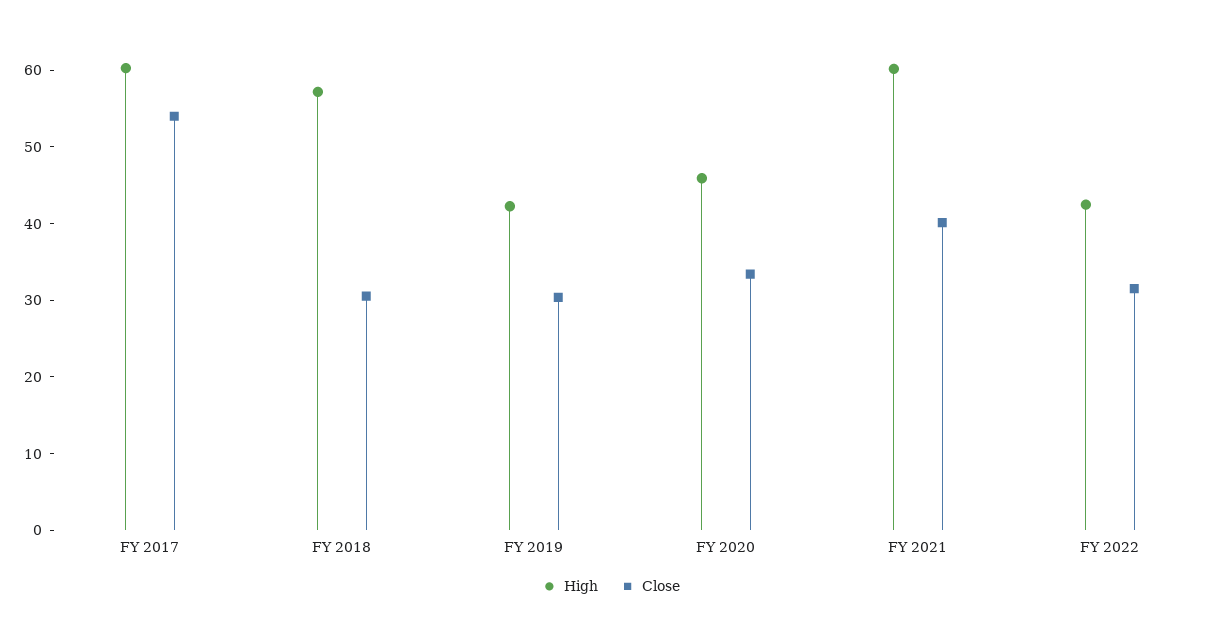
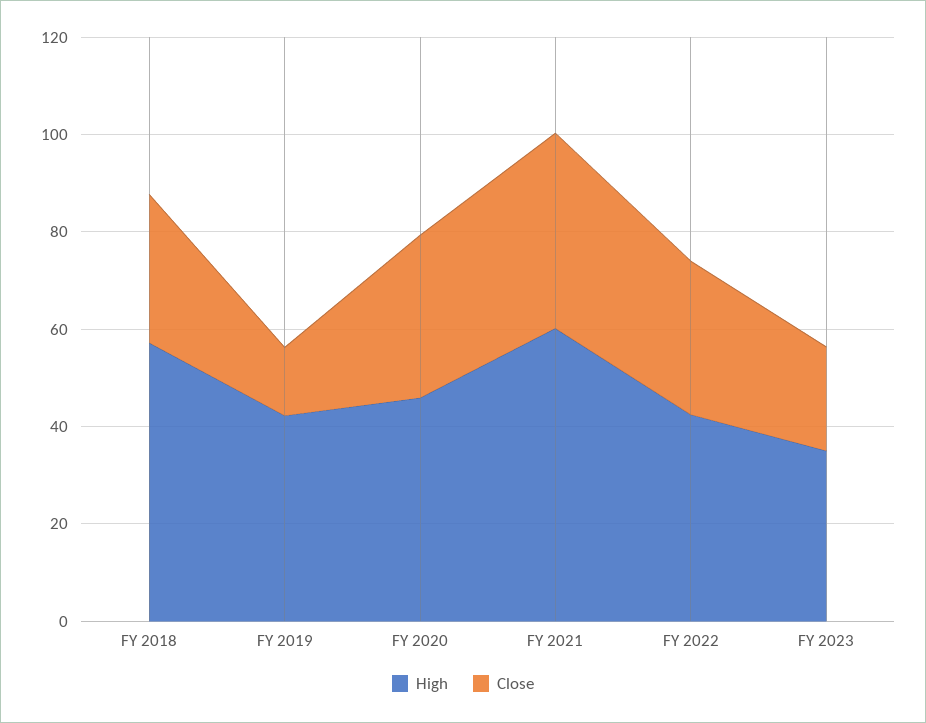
High, FY 2017: 60 -> none
Close, FY 2017: 54 -> none
Close, FY 2019: 30 -> 15
High, FY 2023: none -> 35
Close, FY 2023: none -> 20

